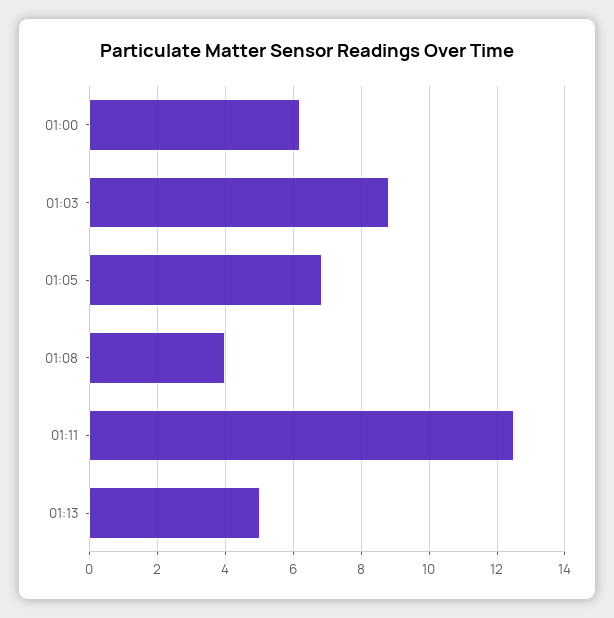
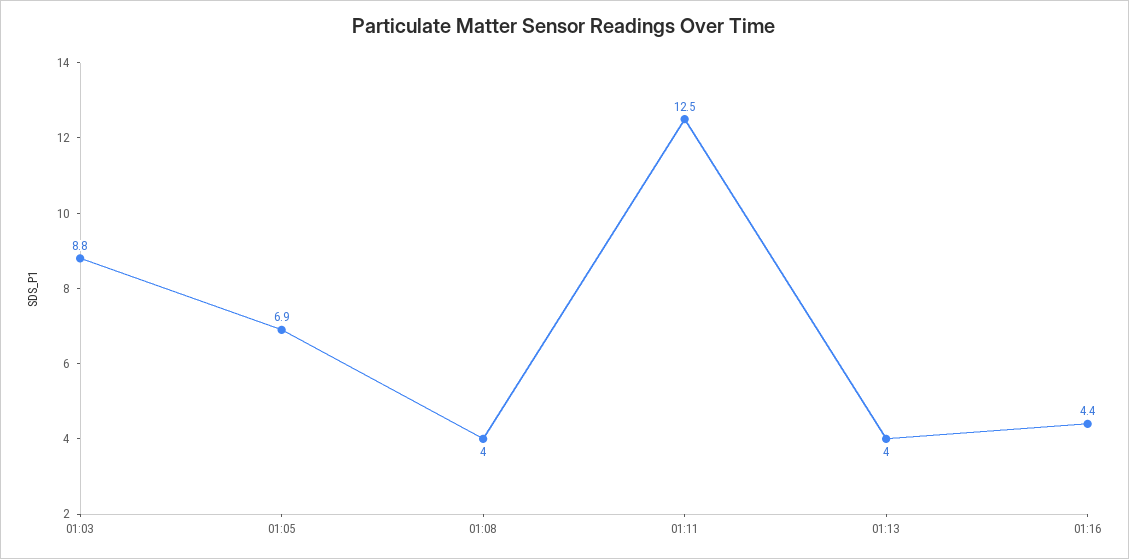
01:00: 6.2 -> none
01:13: 5 -> 4
01:16: none -> 4.4

